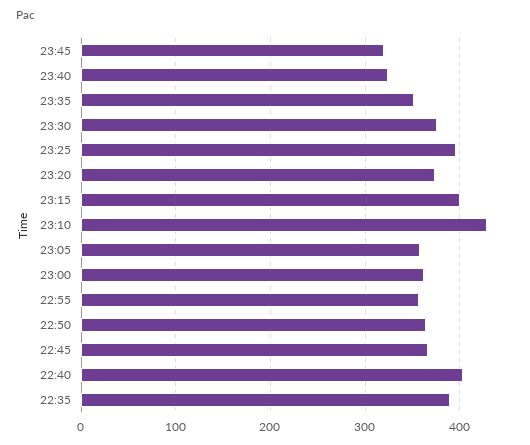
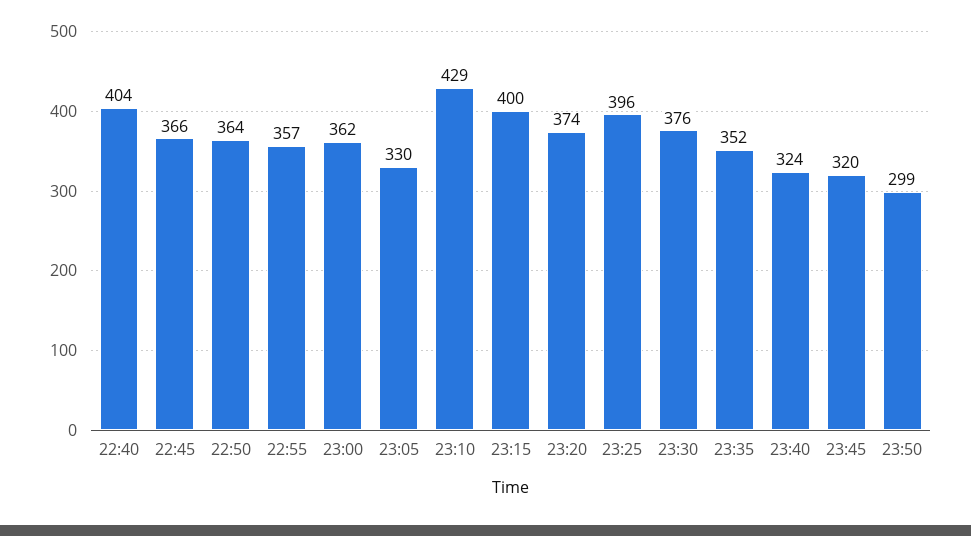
23:05: 360 -> 330
22:35: 390 -> none
23:50: none -> 299

